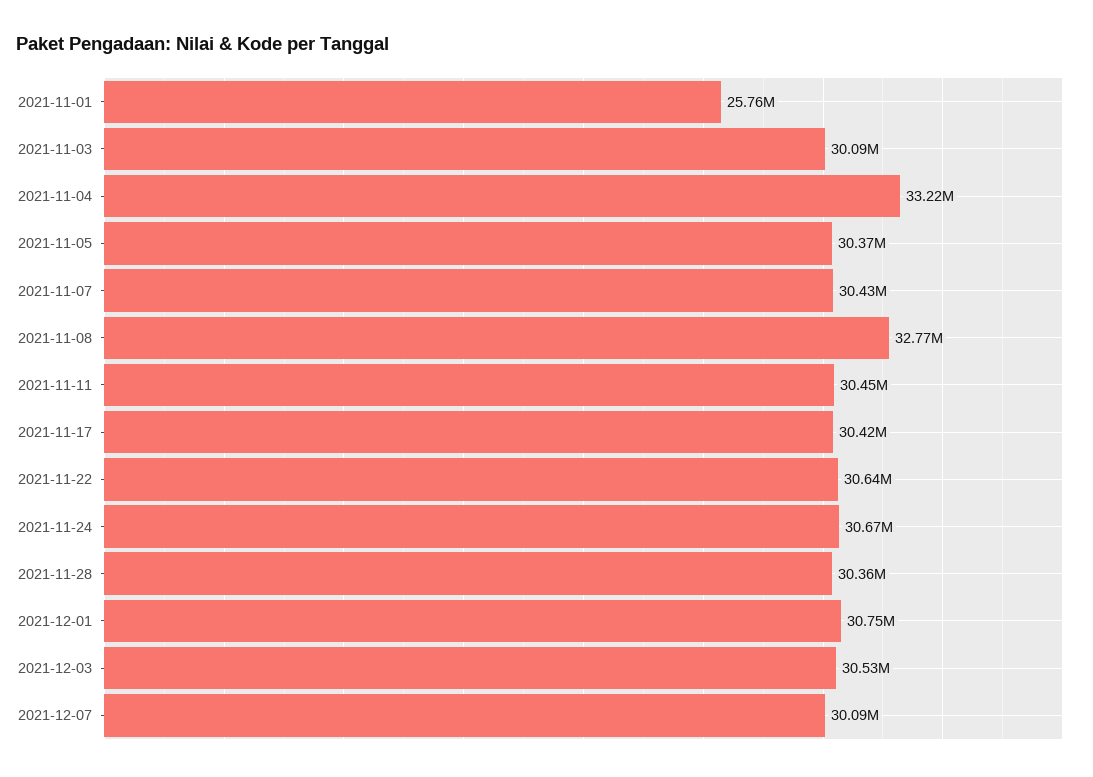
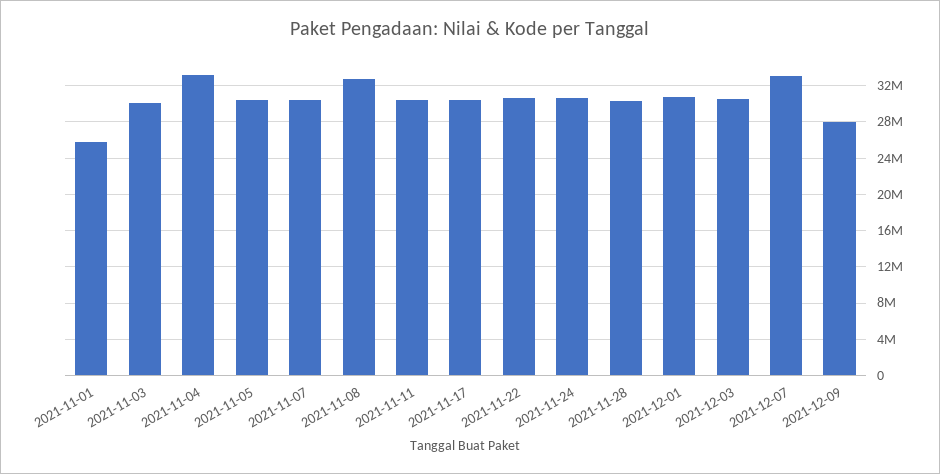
2021-12-07: 30090000 -> 33000000
2021-12-09: none -> 28000000

